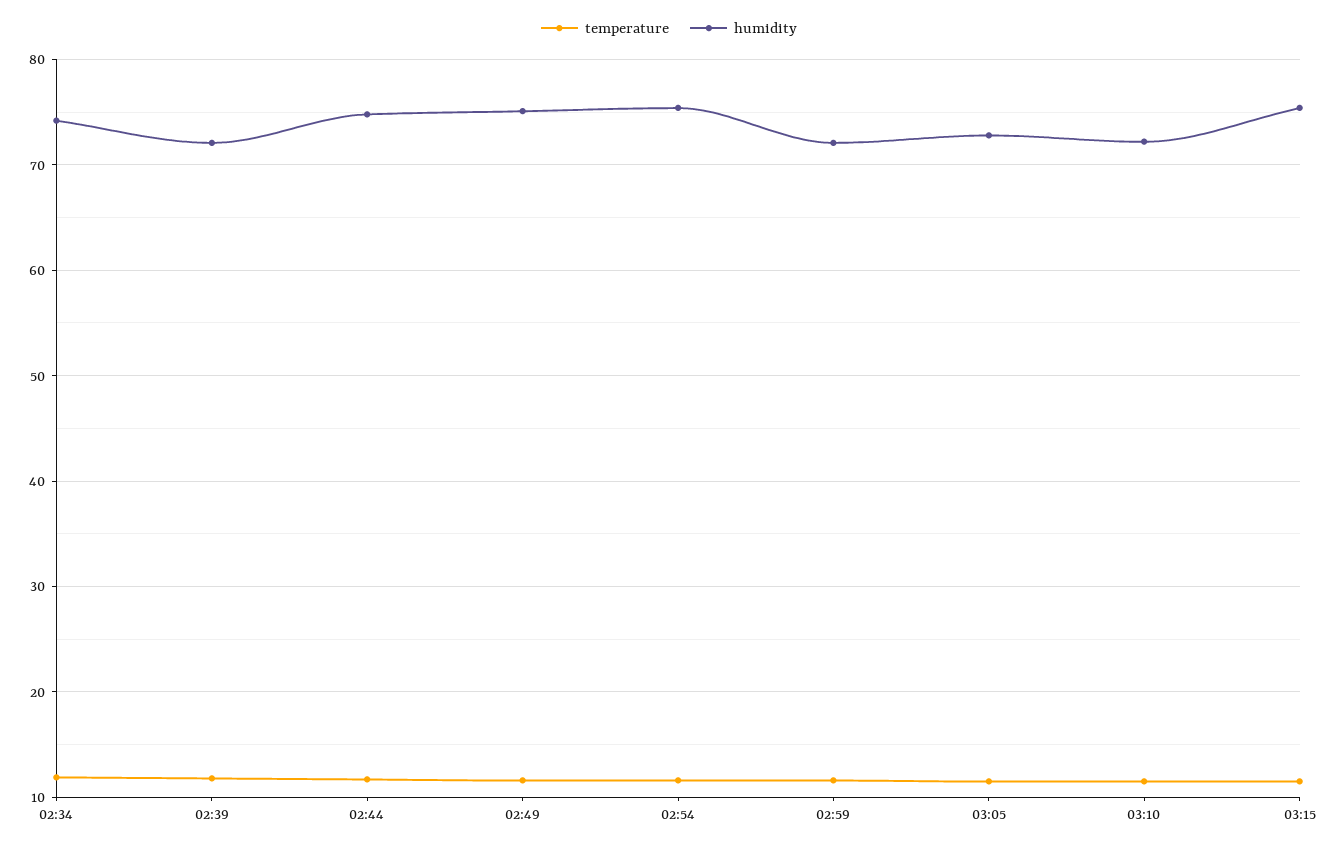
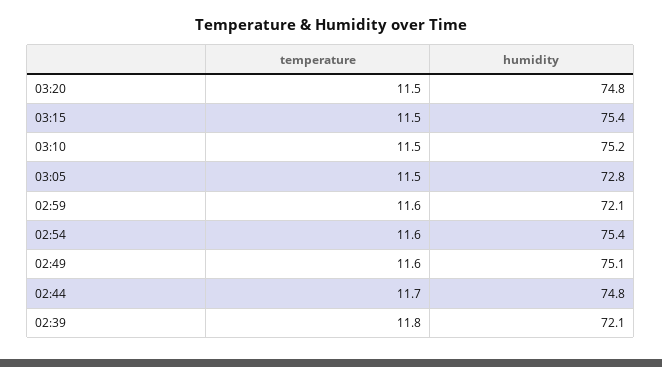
temperature, 02:34: 12 -> none
humidity, 02:34: 74 -> none
humidity, 03:10: 72 -> 75.2
temperature, 03:20: none -> 11.5
humidity, 03:20: none -> 74.8

